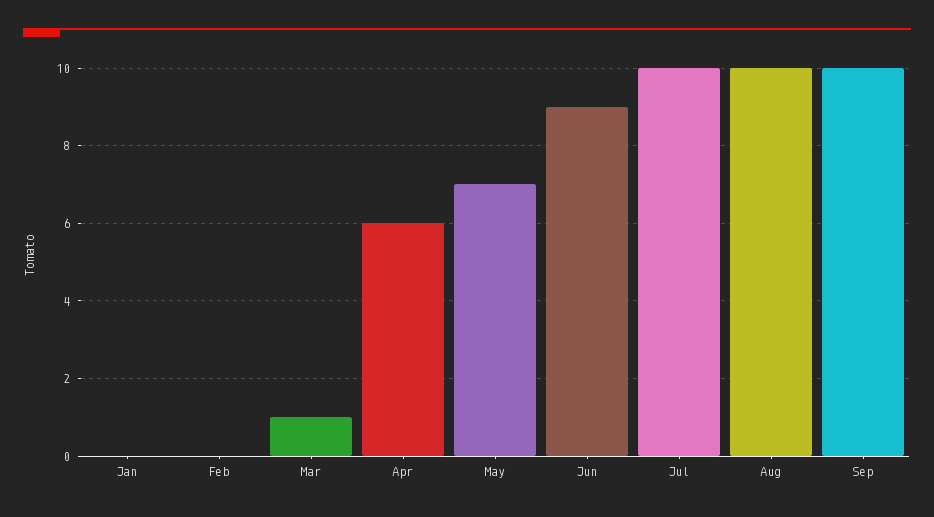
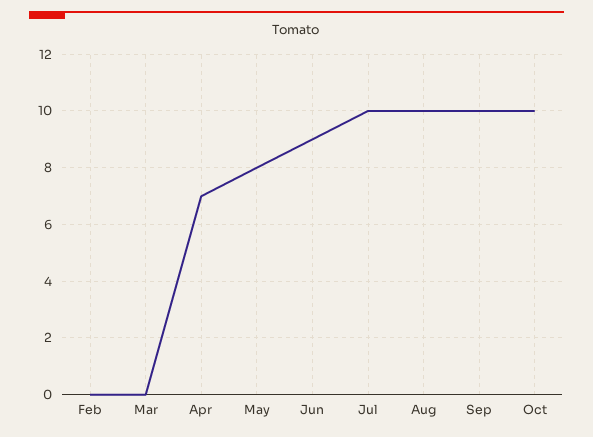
Jan: 0 -> none
Mar: 1 -> 0
Apr: 6 -> 7
May: 7 -> 8
Oct: none -> 10

